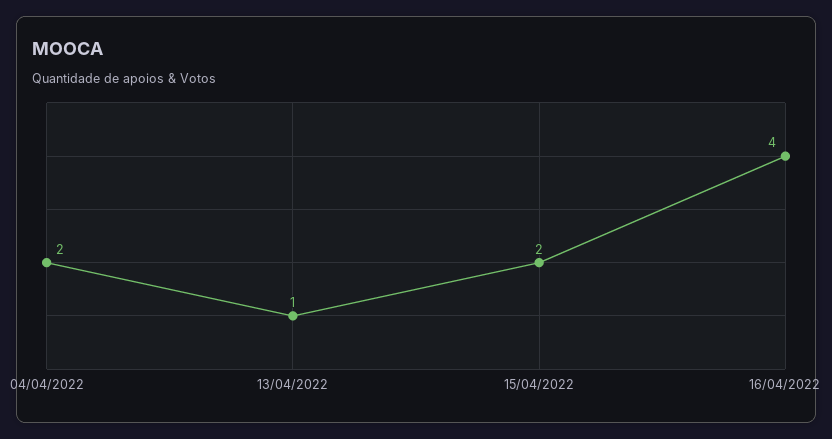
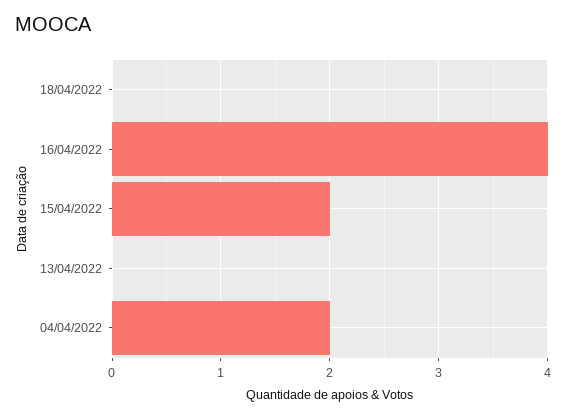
13/04/2022: 1 -> 0
18/04/2022: none -> 0

